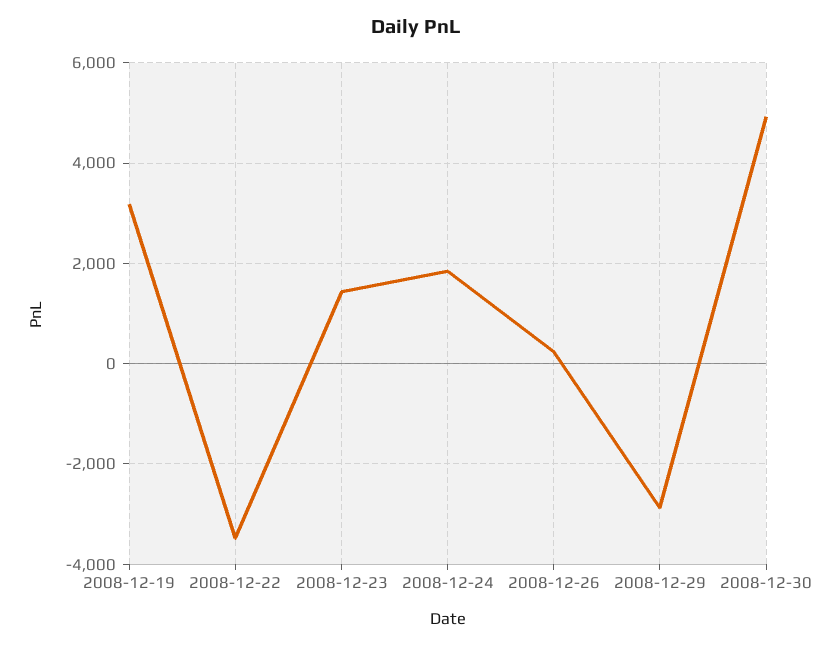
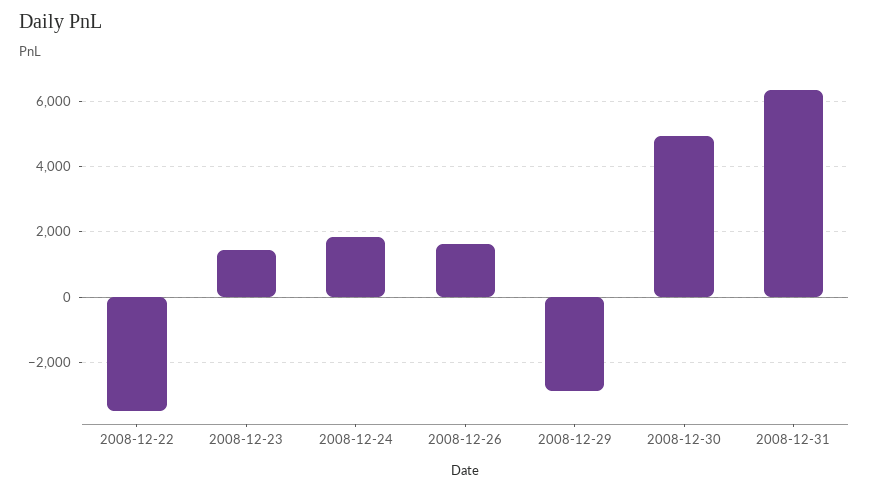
2008-12-19: 3200 -> none
2008-12-26: 200 -> 1600
2008-12-31: none -> 6400

